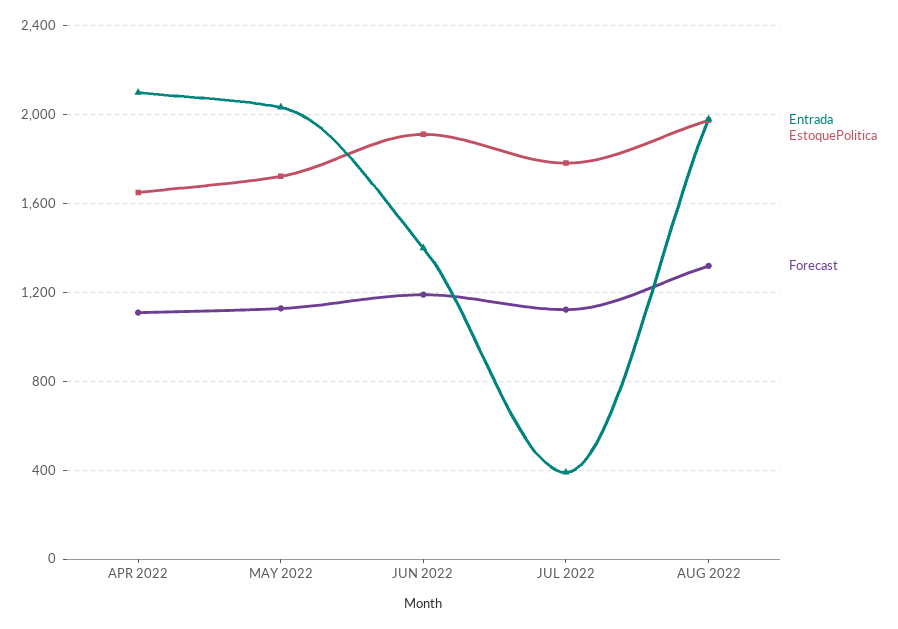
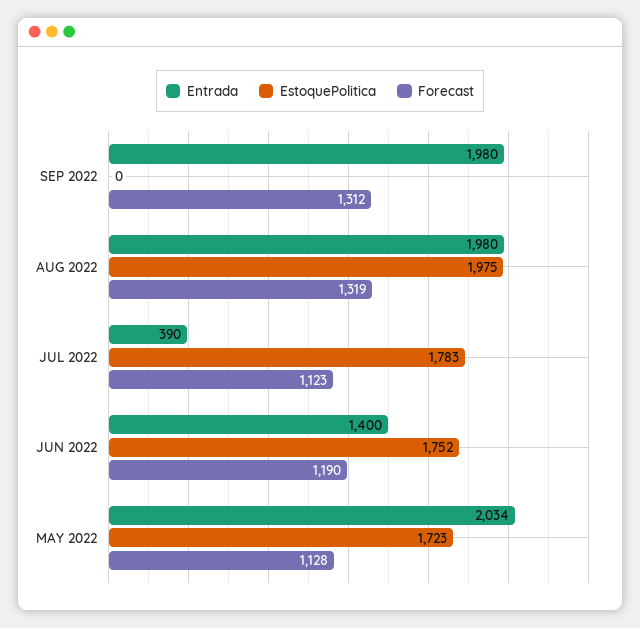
Entrada, APR 2022: 2100 -> none
EstoquePolitica, APR 2022: 1650 -> none
Forecast, APR 2022: 1100 -> none
EstoquePolitica, JUN 2022: 1900 -> 1752
Entrada, SEP 2022: none -> 1980
EstoquePolitica, SEP 2022: none -> 0
Forecast, SEP 2022: none -> 1312

